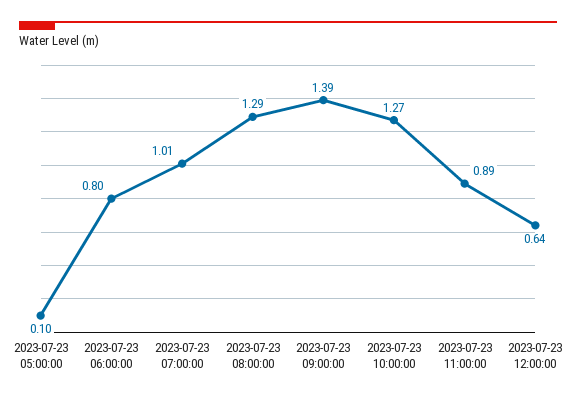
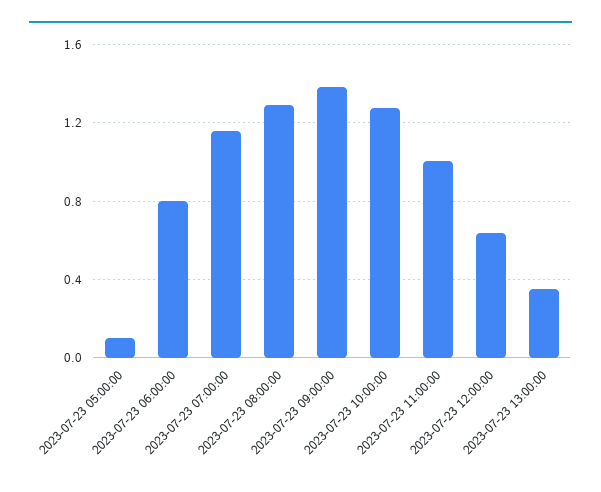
2023-07-23 07:00:00: 1.01 -> 1.15
2023-07-23 11:00:00: 0.89 -> 1
2023-07-23 13:00:00: none -> 0.35

